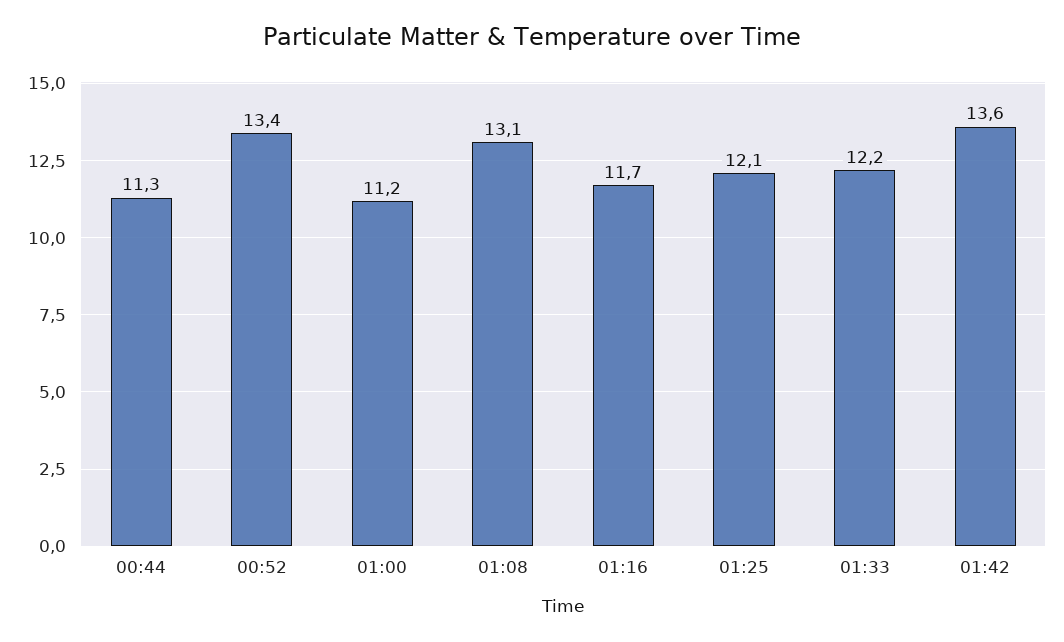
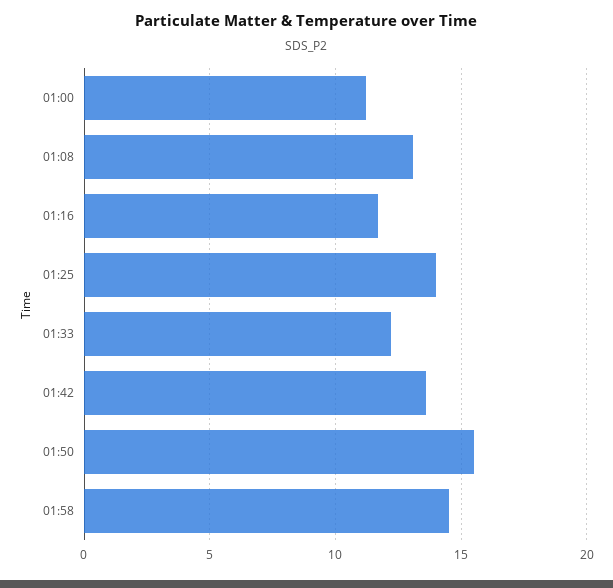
00:44: 11.3 -> none
00:52: 13.4 -> none
01:25: 12.1 -> 14
01:50: none -> 15.5
01:58: none -> 14.5

